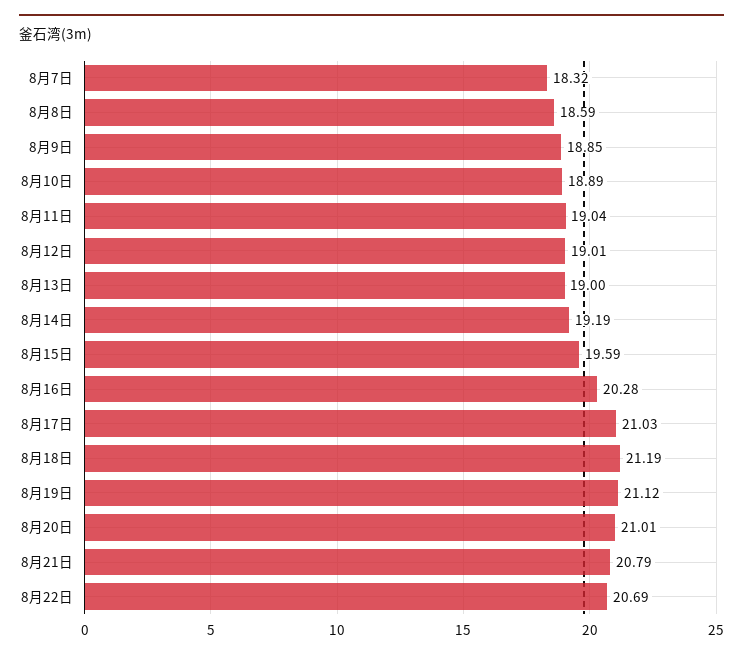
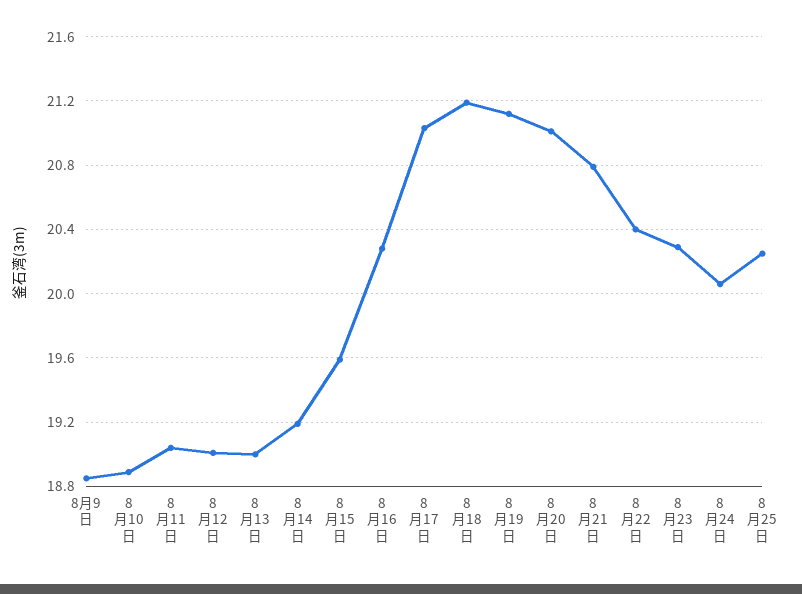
8月7日: 18.32 -> none
8月8日: 18.59 -> none
8月22日: 20.69 -> 20.4
8月23日: none -> 20.3
8月24日: none -> 20.05
8月25日: none -> 20.25

